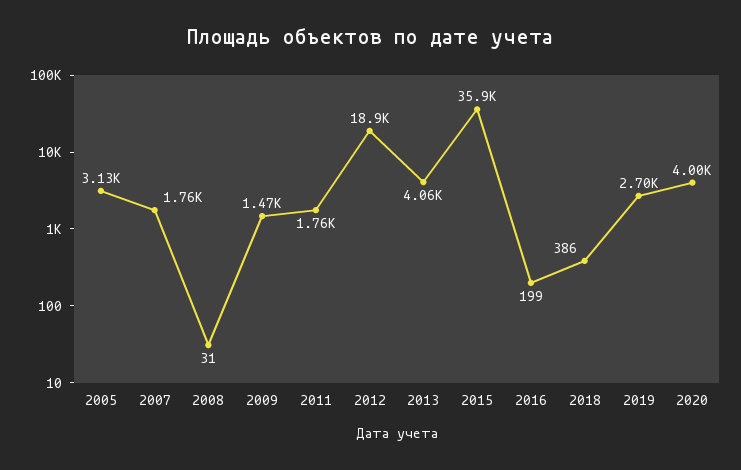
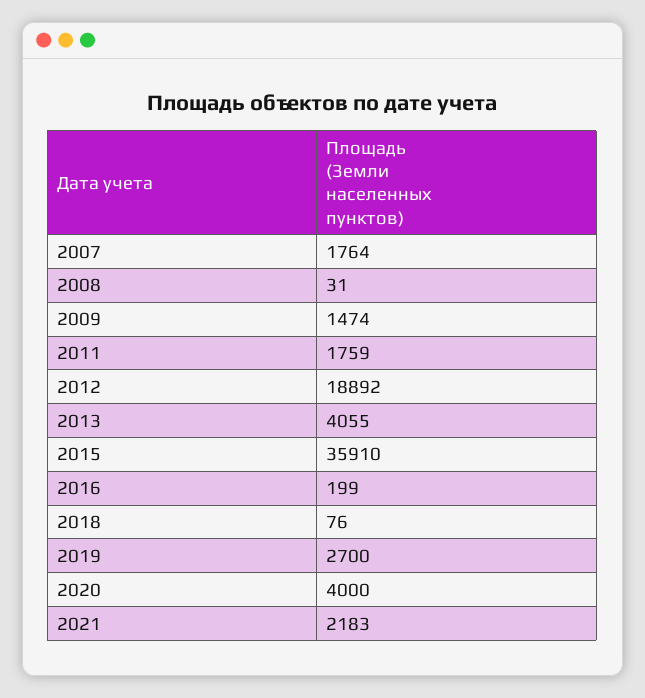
2005: 3130 -> none
2018: 386 -> 76
2021: none -> 2183

